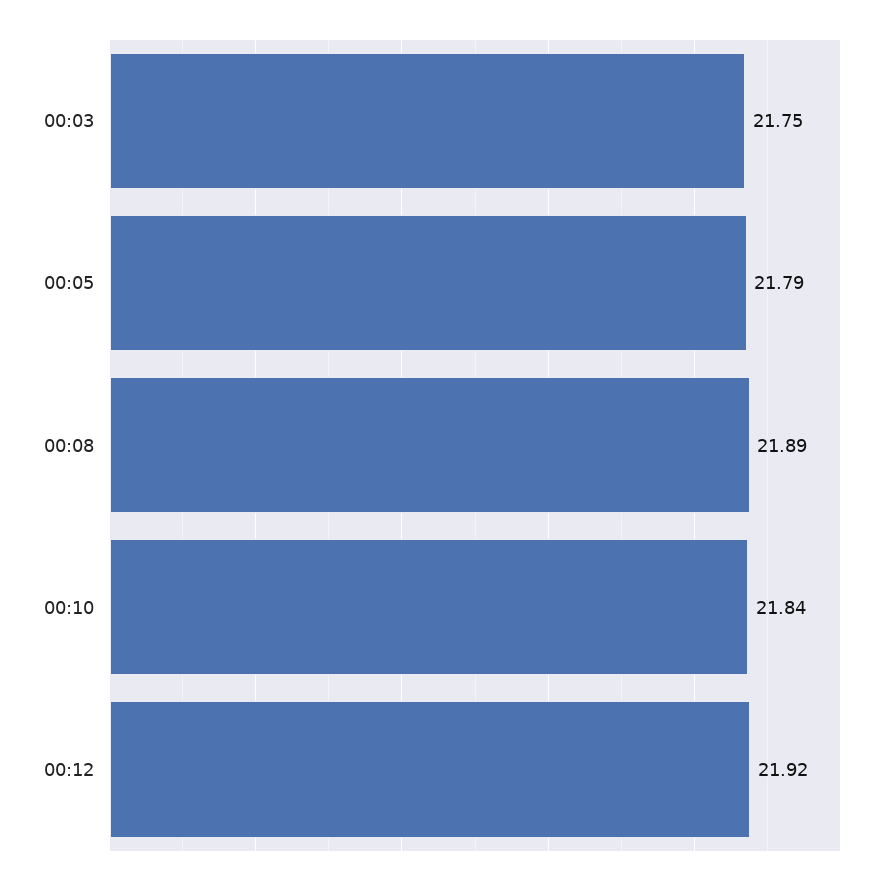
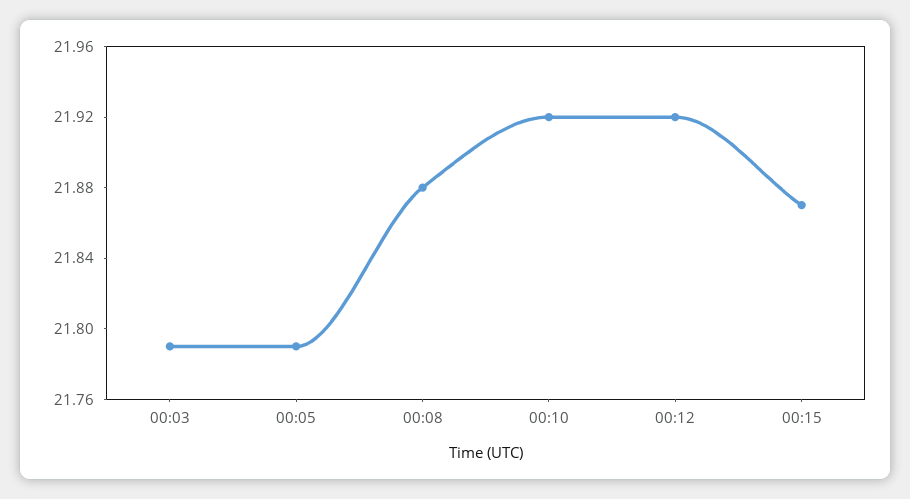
00:03: 21.75 -> 21.79
00:08: 21.89 -> 21.88
00:10: 21.84 -> 21.92
00:15: none -> 21.87

